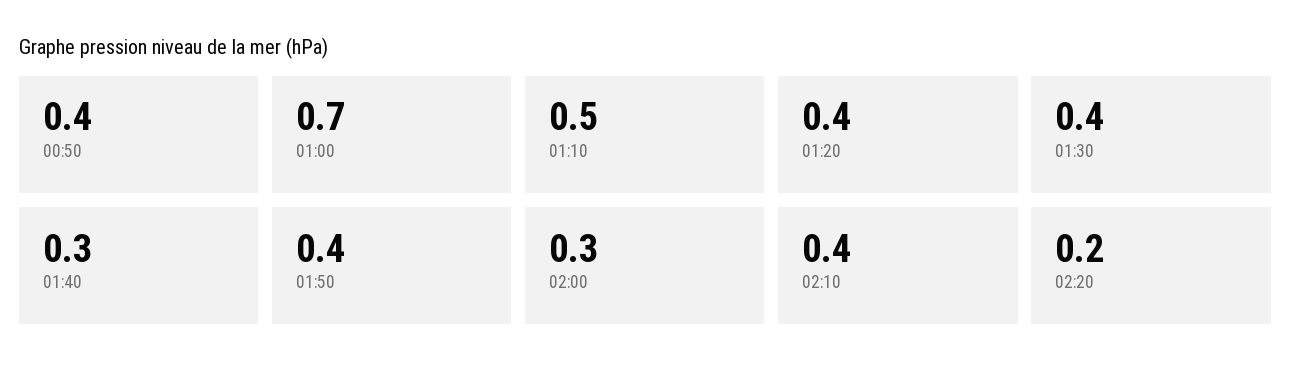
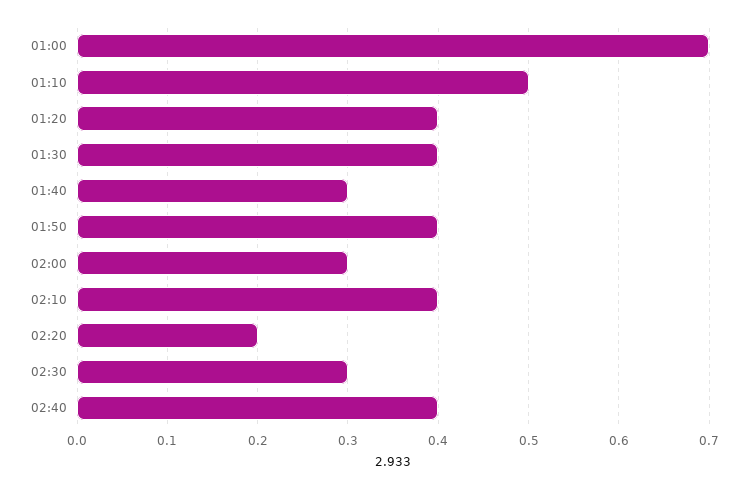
00:50: 0.4 -> none
02:30: none -> 0.3
02:40: none -> 0.4

